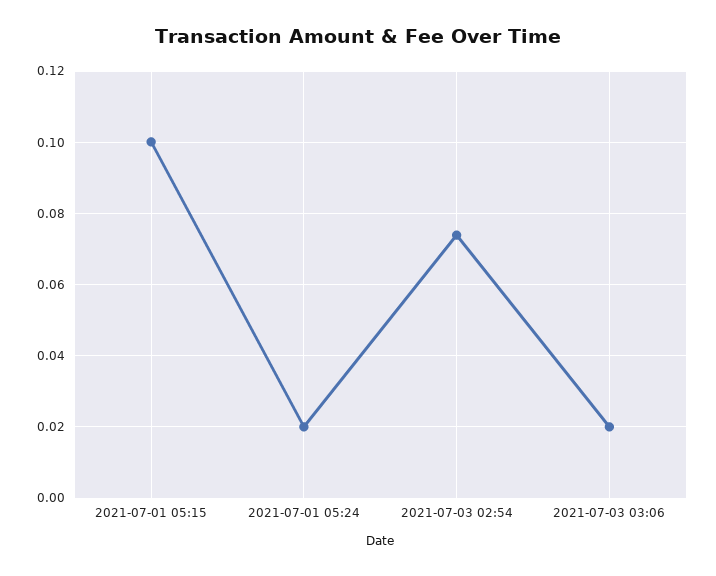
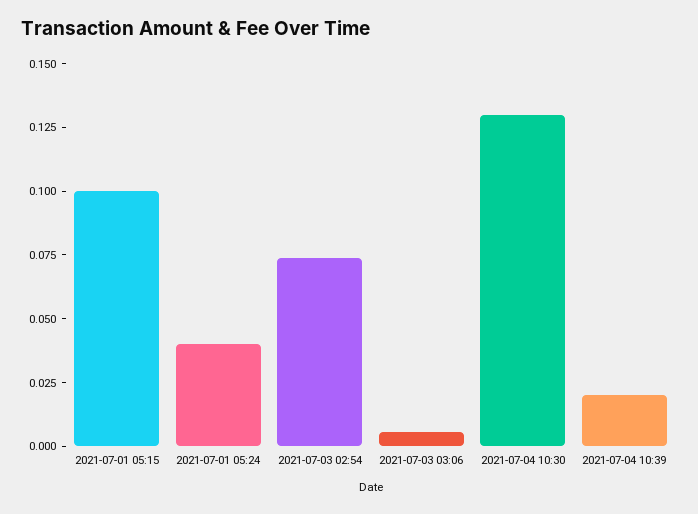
2021-07-01 05:24: 0.02 -> 0.04
2021-07-03 03:06: 0.02 -> 0.005
2021-07-04 10:30: none -> 0.13
2021-07-04 10:39: none -> 0.02

